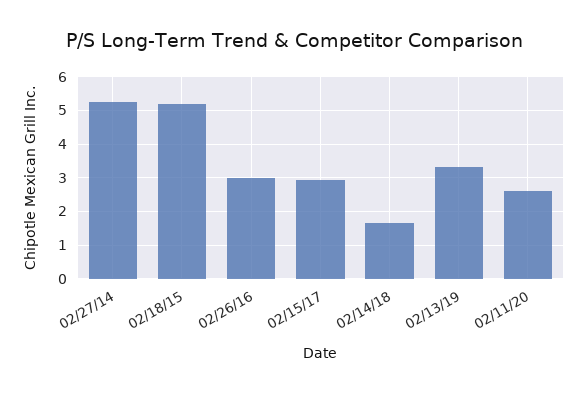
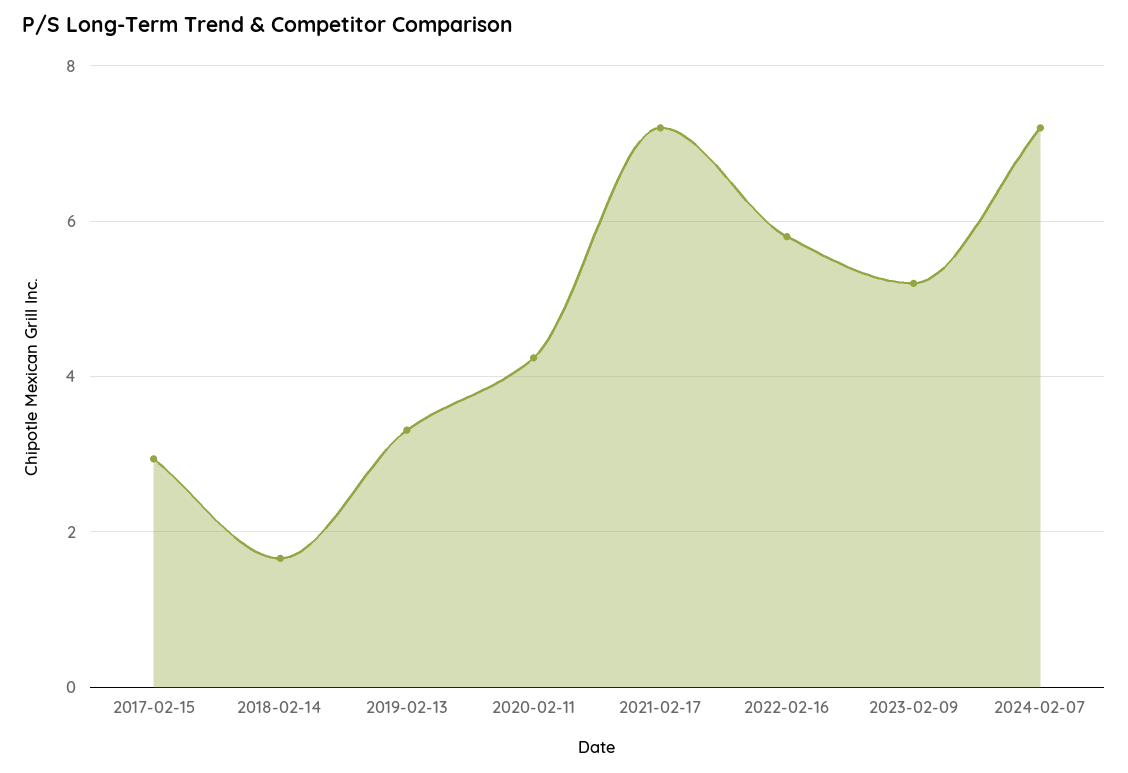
02/27/14: 5.2 -> none
02/18/15: 5.2 -> none
02/26/16: 3 -> none
02/11/20: 2.6 -> 4.2
2021-02-17: none -> 7.2
2022-02-16: none -> 5.8
2023-02-09: none -> 5.2
2024-02-07: none -> 7.2

